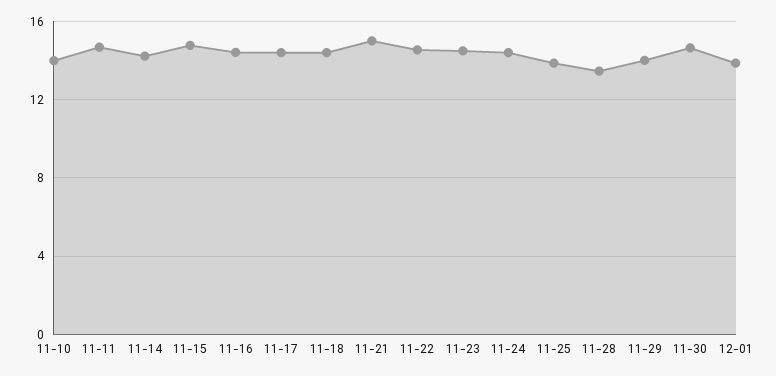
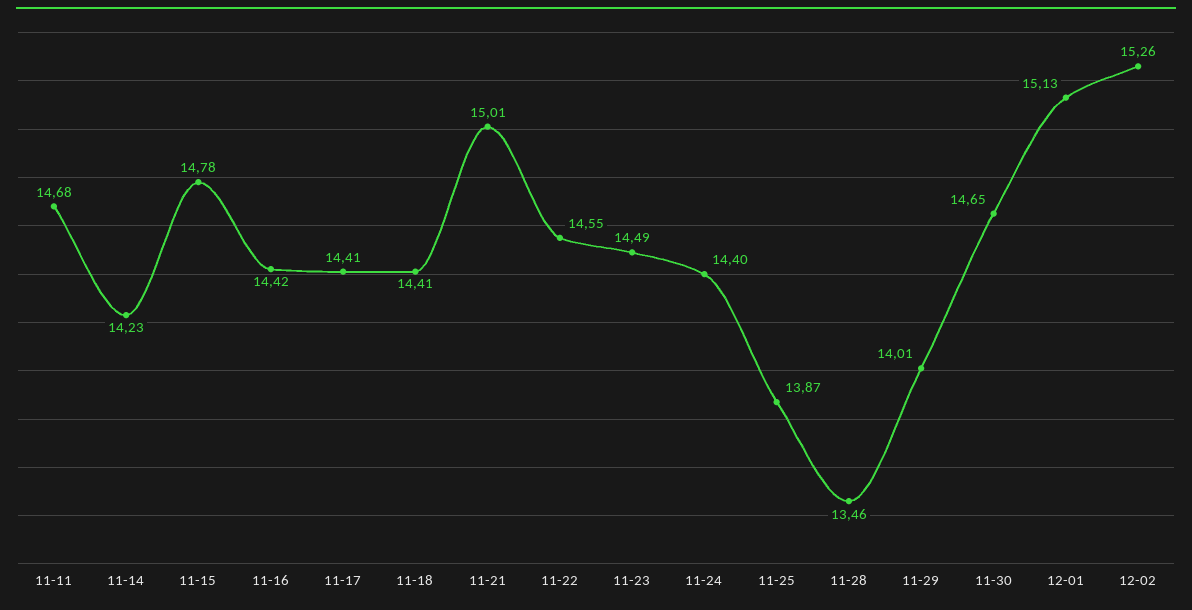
11-10: 14 -> none
12-01: 14 -> 15.13
12-02: none -> 15.26

